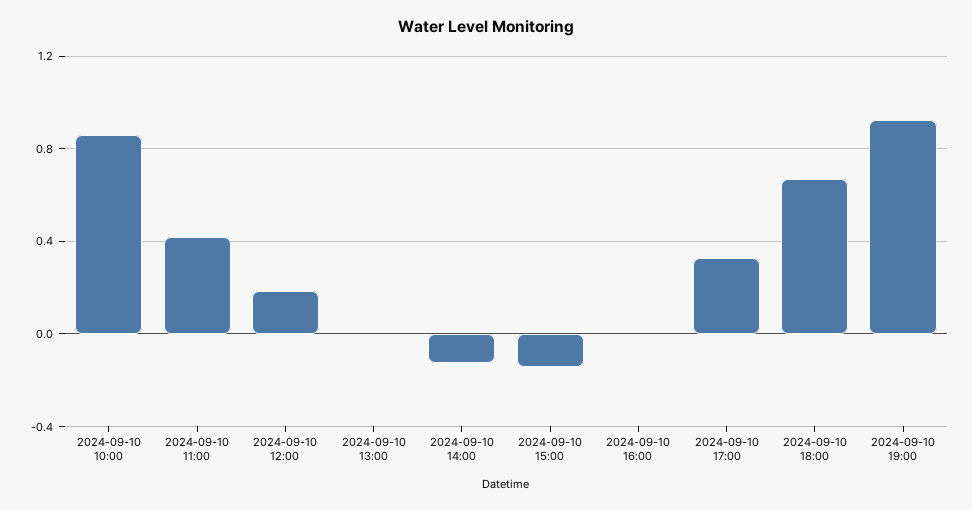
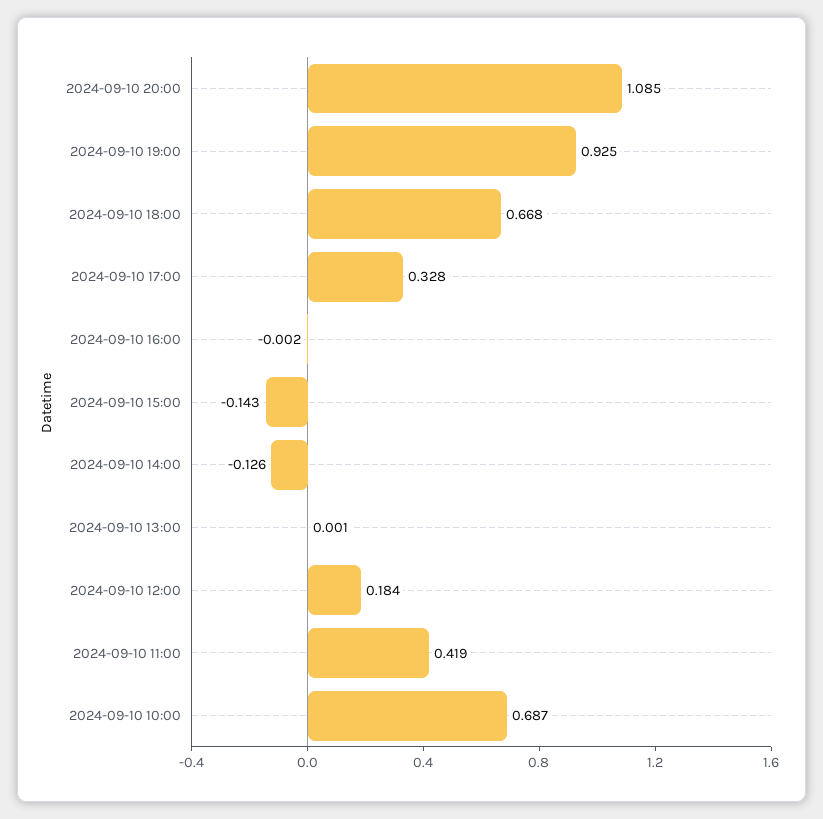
2024-09-10 10:00: 0.85 -> 0.687
2024-09-10 20:00: none -> 1.085

